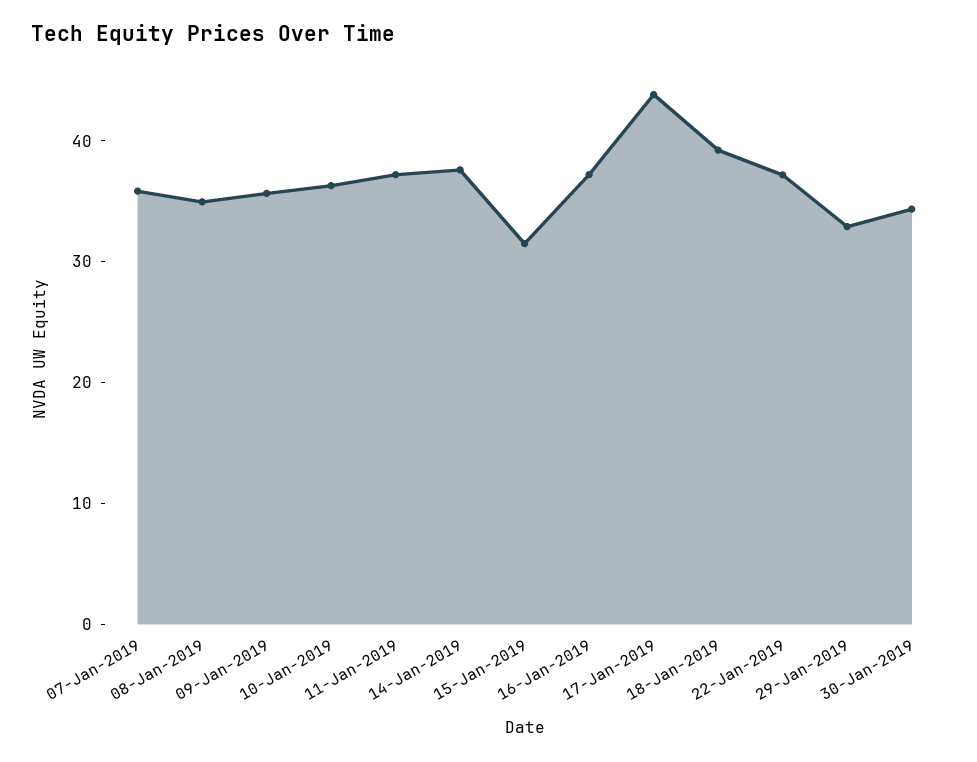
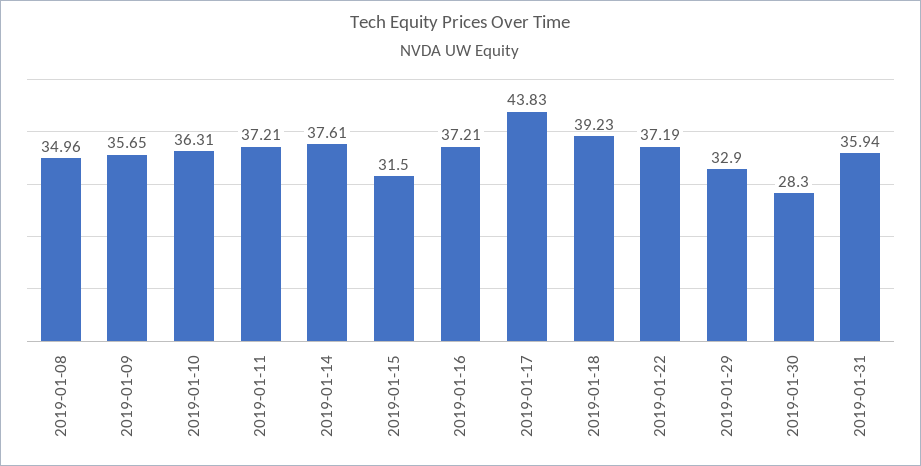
07-Jan-2019: 36 -> none
30-Jan-2019: 34 -> 28.3
2019-01-31: none -> 35.94

